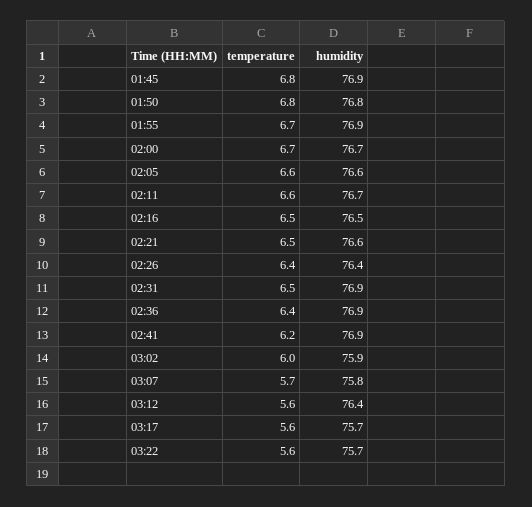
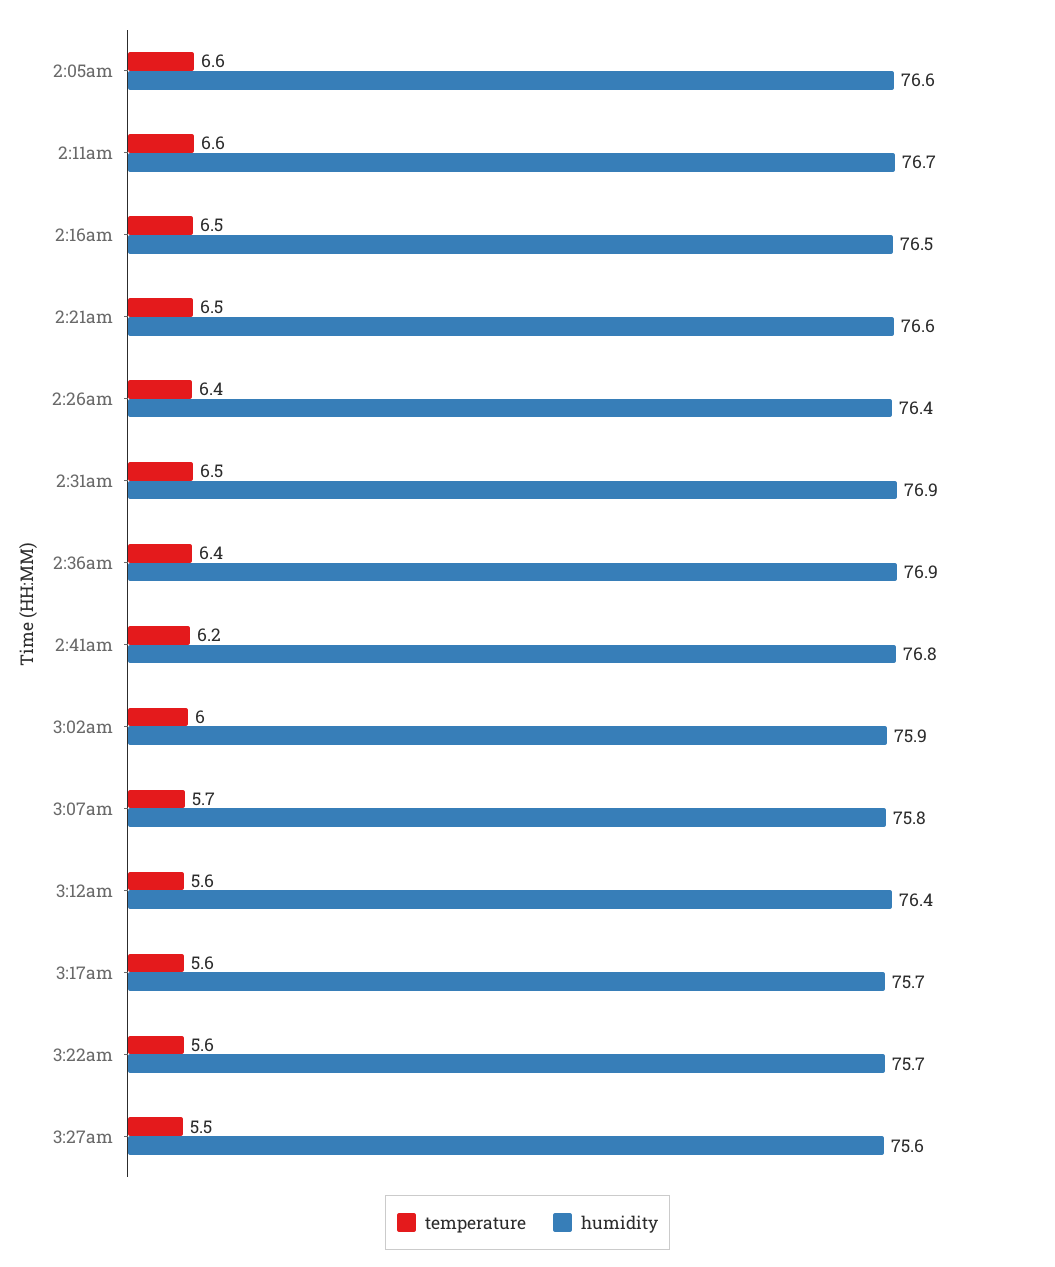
temperature, 01:45: 6.8 -> none
humidity, 01:45: 76.9 -> none
temperature, 01:50: 6.8 -> none
humidity, 01:50: 76.8 -> none
temperature, 01:55: 6.7 -> none
humidity, 01:55: 76.9 -> none
temperature, 02:00: 6.7 -> none
humidity, 02:00: 76.7 -> none
humidity, 02:41: 76.9 -> 76.8
temperature, 3:27am: none -> 5.5
humidity, 3:27am: none -> 75.6

